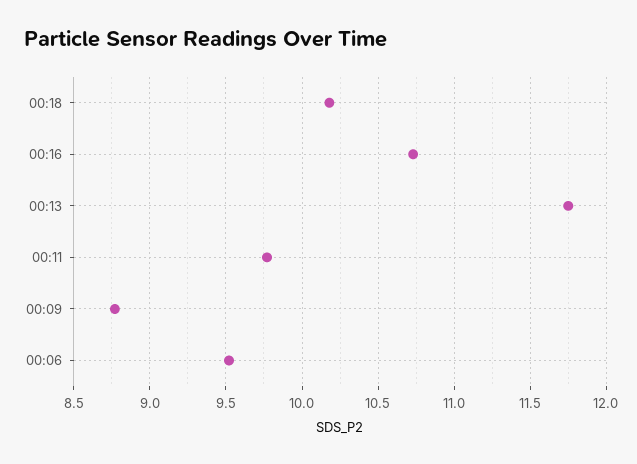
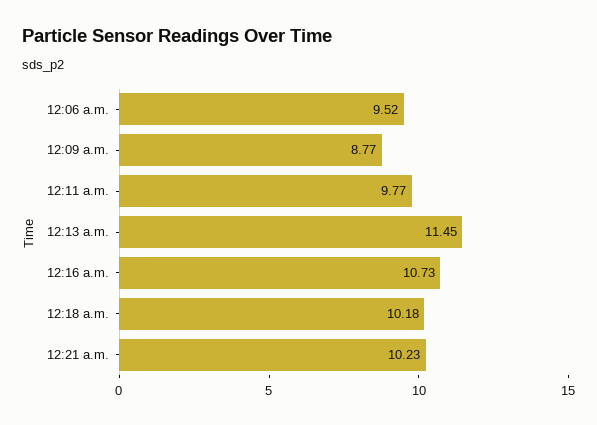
00:13: 11.75 -> 11.45
12:21 a.m.: none -> 10.23

